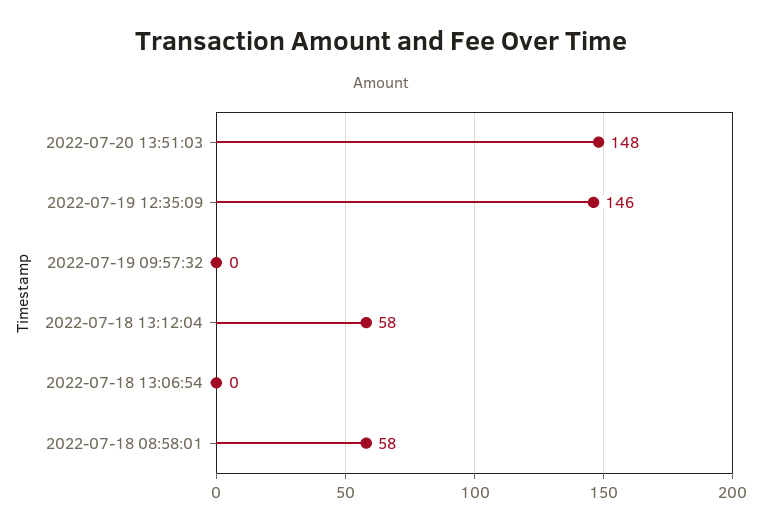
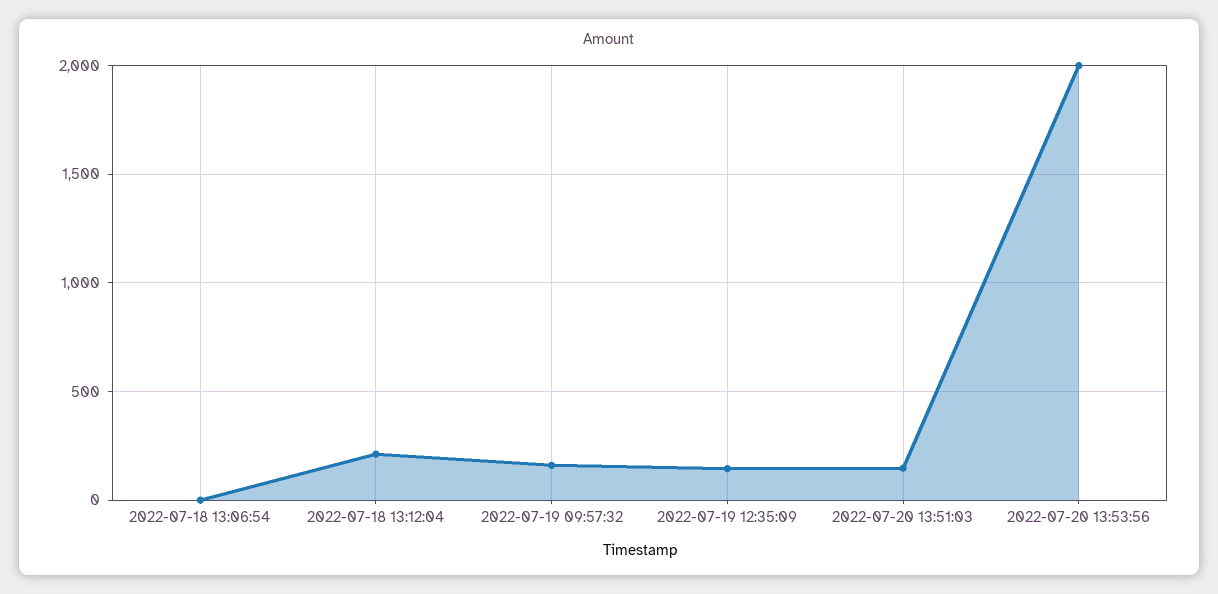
2022-07-19 09:57:32: 0 -> 150
2022-07-18 13:12:04: 58 -> 200
2022-07-18 08:58:01: 58 -> none
2022-07-20 13:53:56: none -> 2000

